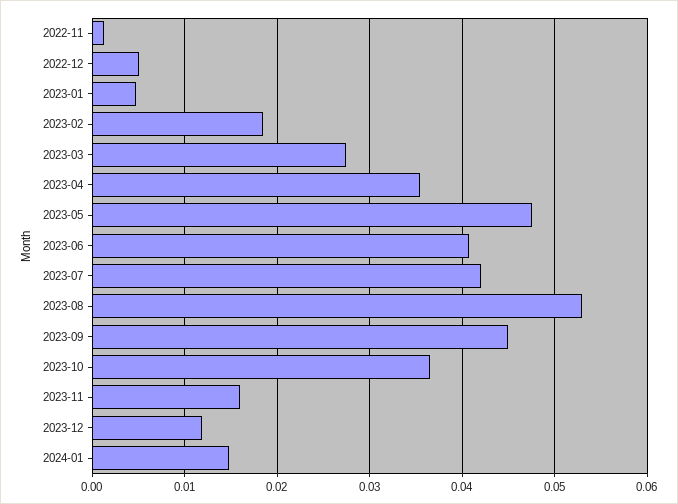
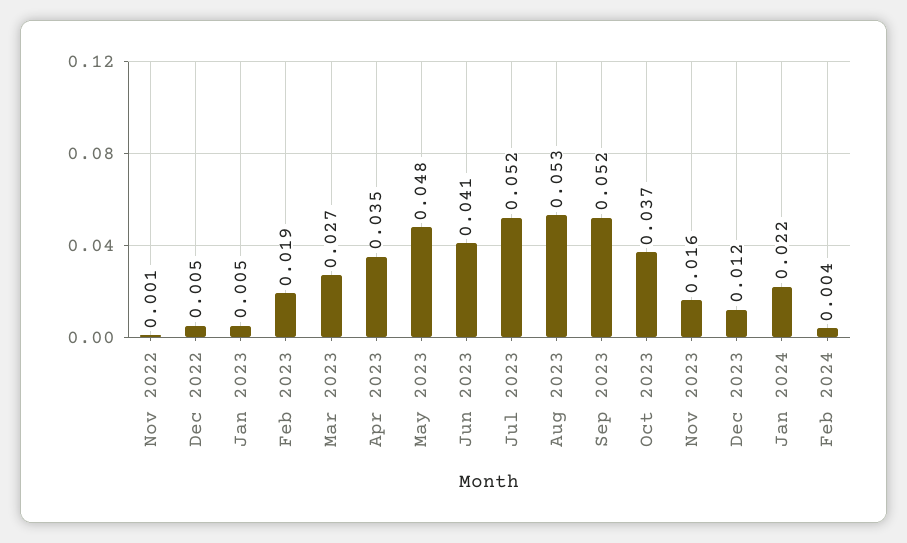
2023-07: 0.042 -> 0.052
2023-09: 0.045 -> 0.052
2024-01: 0.015 -> 0.022
Feb 2024: none -> 0.004

